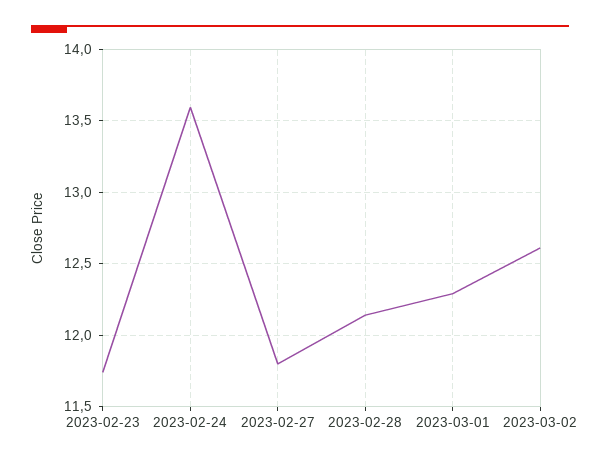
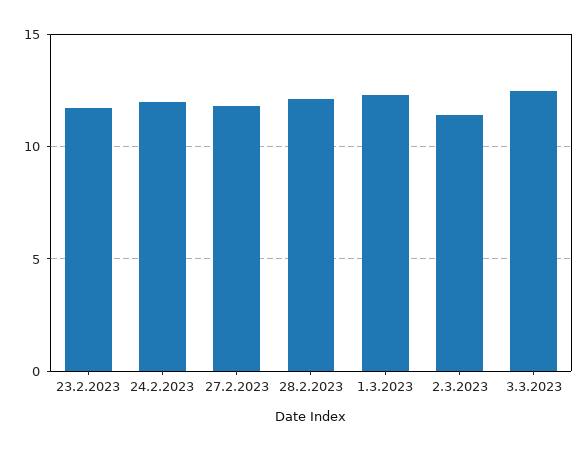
2023-02-24: 13.6 -> 12
2023-03-02: 12.6 -> 11.5
3.3.2023: none -> 12.5

